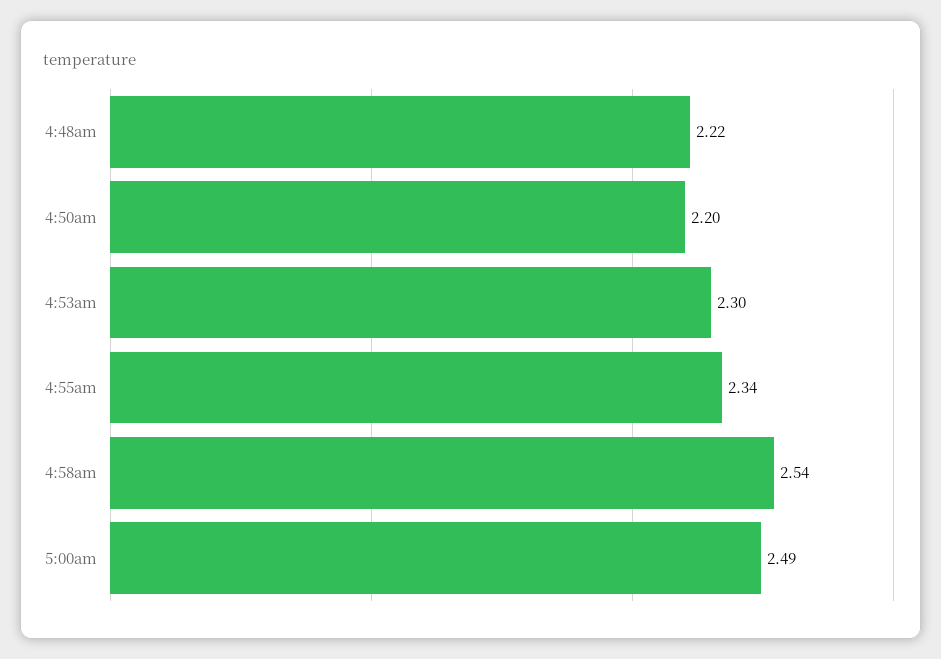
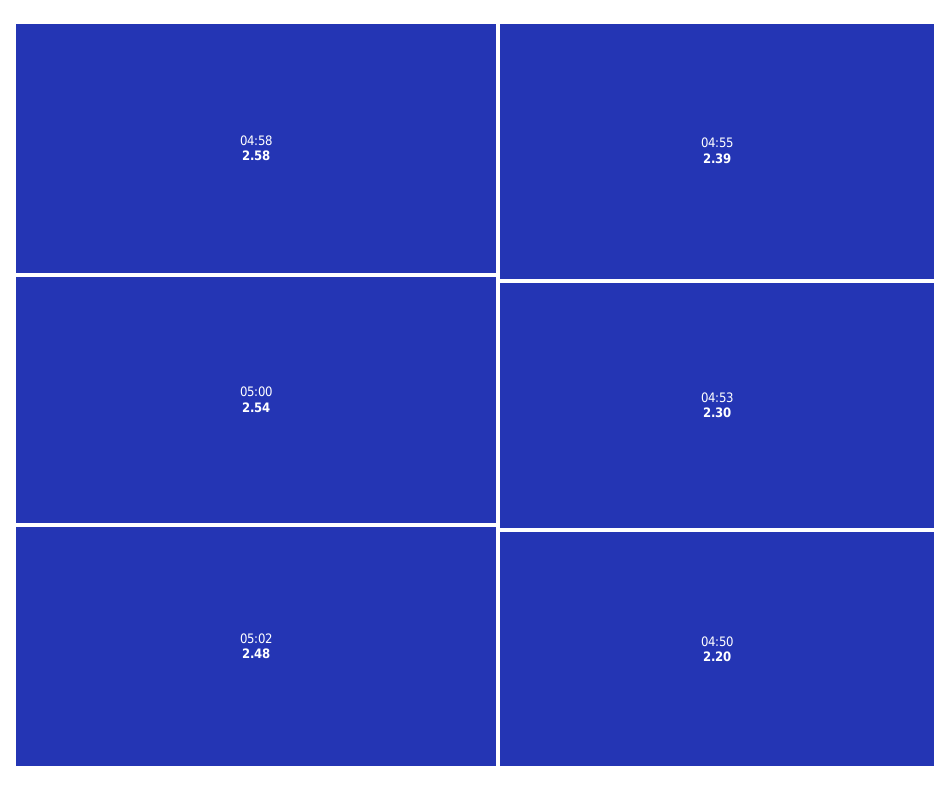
4:48am: 2.22 -> none
4:55am: 2.34 -> 2.39
4:58am: 2.54 -> 2.58
5:00am: 2.49 -> 2.54
05:02: none -> 2.48

